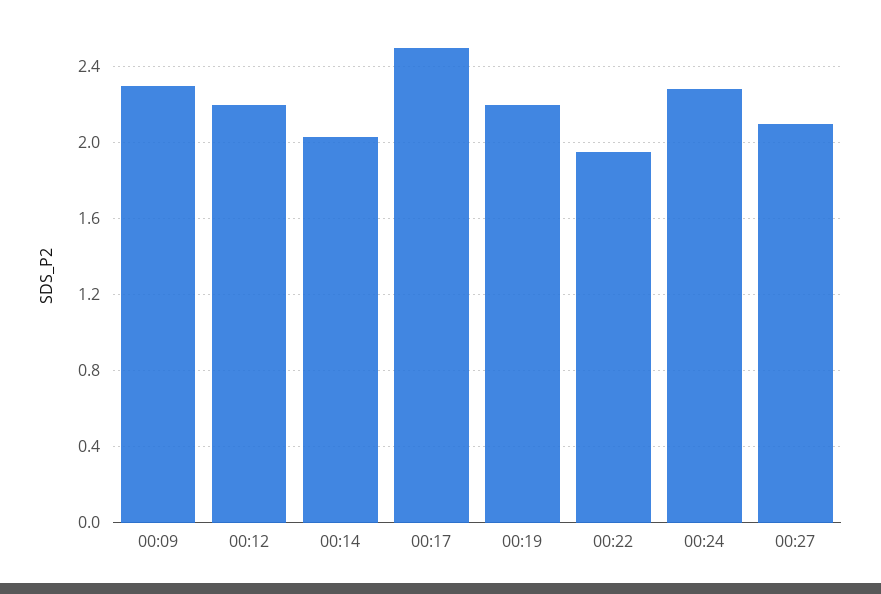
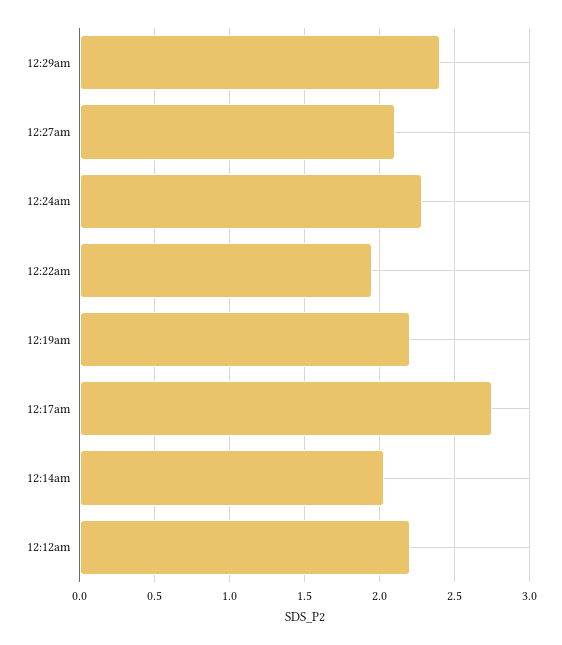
00:09: 2.3 -> none
00:17: 2.5 -> 2.75
12:29am: none -> 2.4

